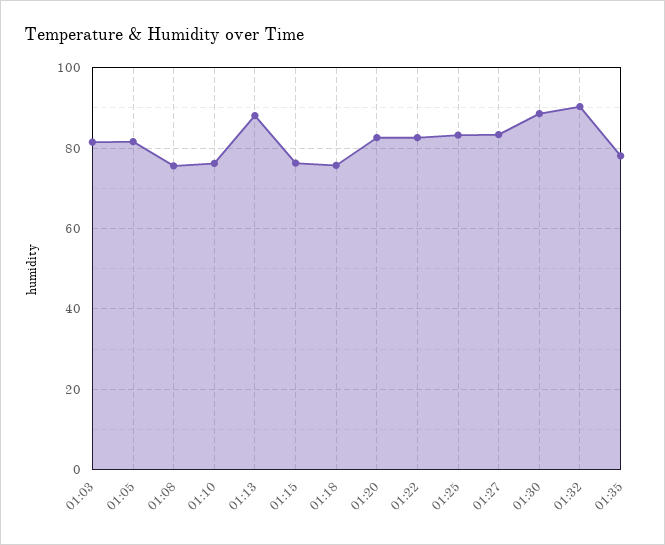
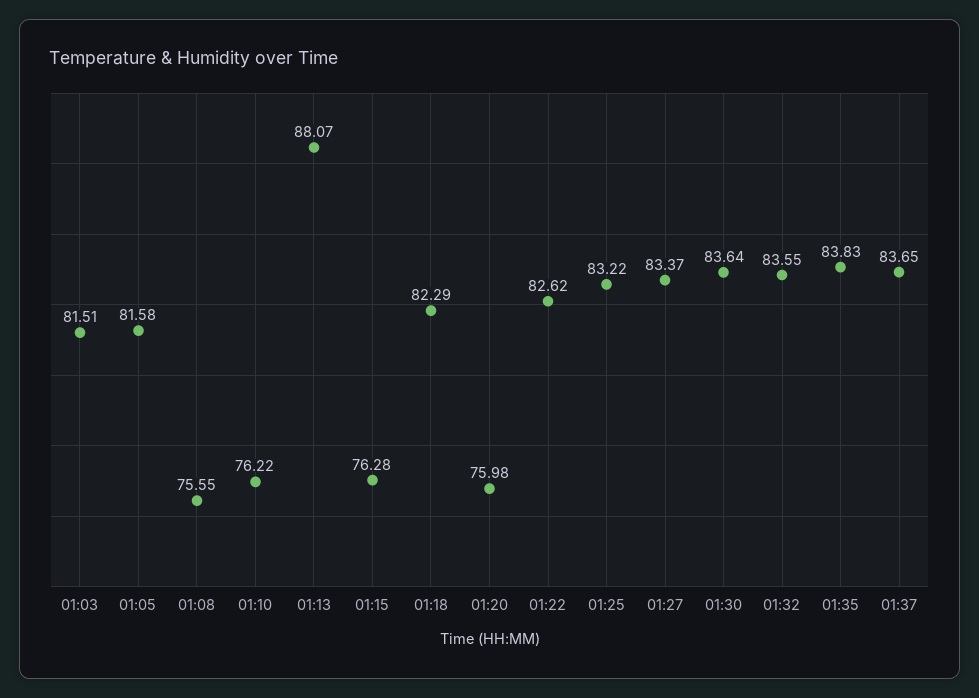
01:18: 76 -> 82.29
01:20: 82 -> 75.98
01:30: 88 -> 83.64
01:32: 90 -> 83.55
01:35: 78 -> 83.83
01:37: none -> 83.65

